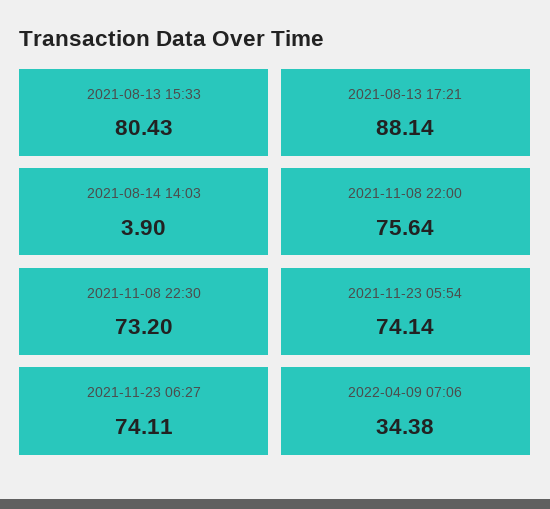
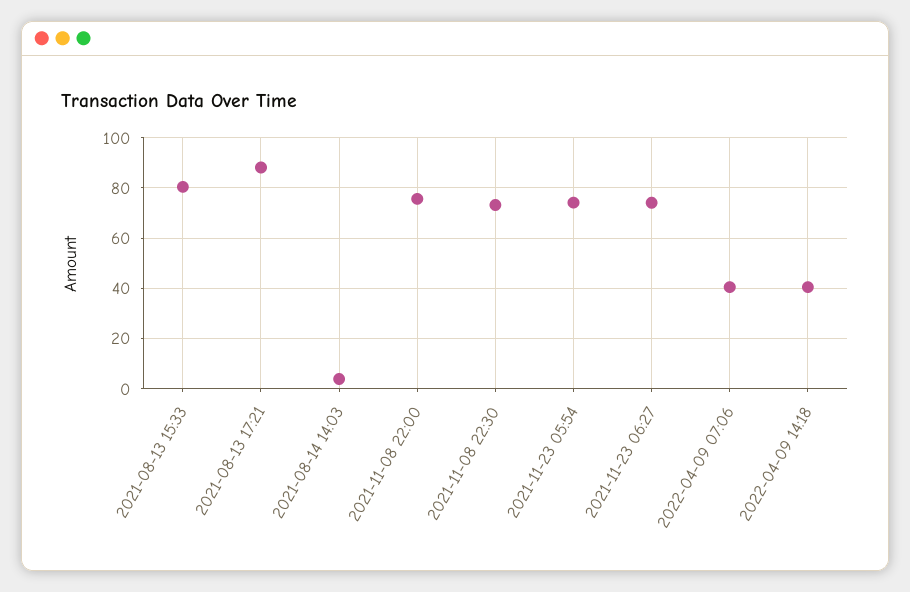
2022-04-09 07:06: 34.38 -> 40
2022-04-09 14:18: none -> 40

